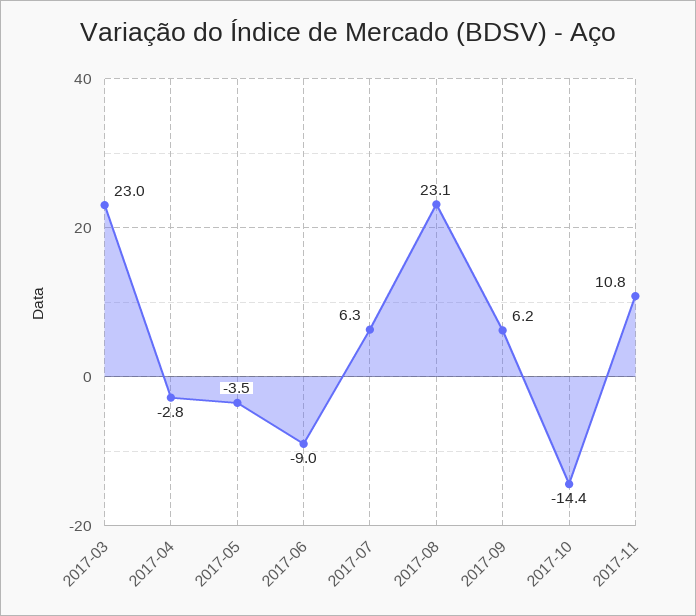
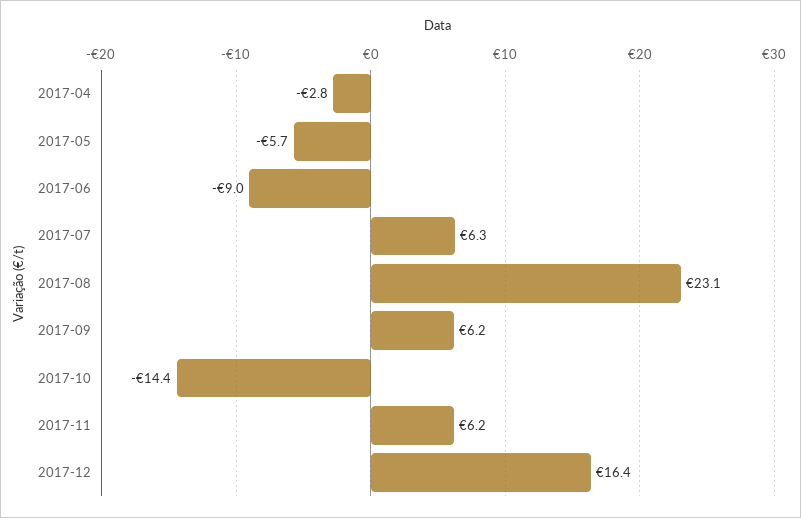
2017-03: 23 -> none
2017-05: -3.5 -> -5.7
2017-11: 10.8 -> 6.2
2017-12: none -> 16.4

